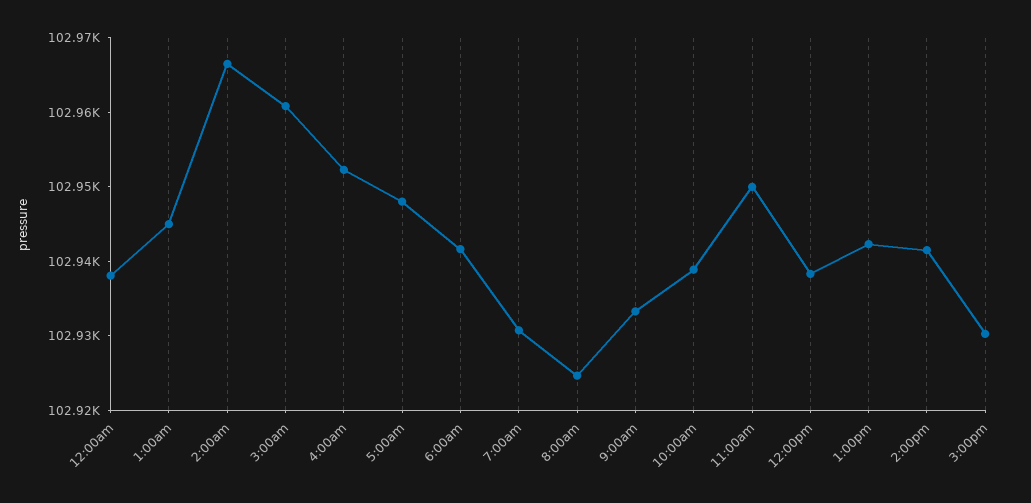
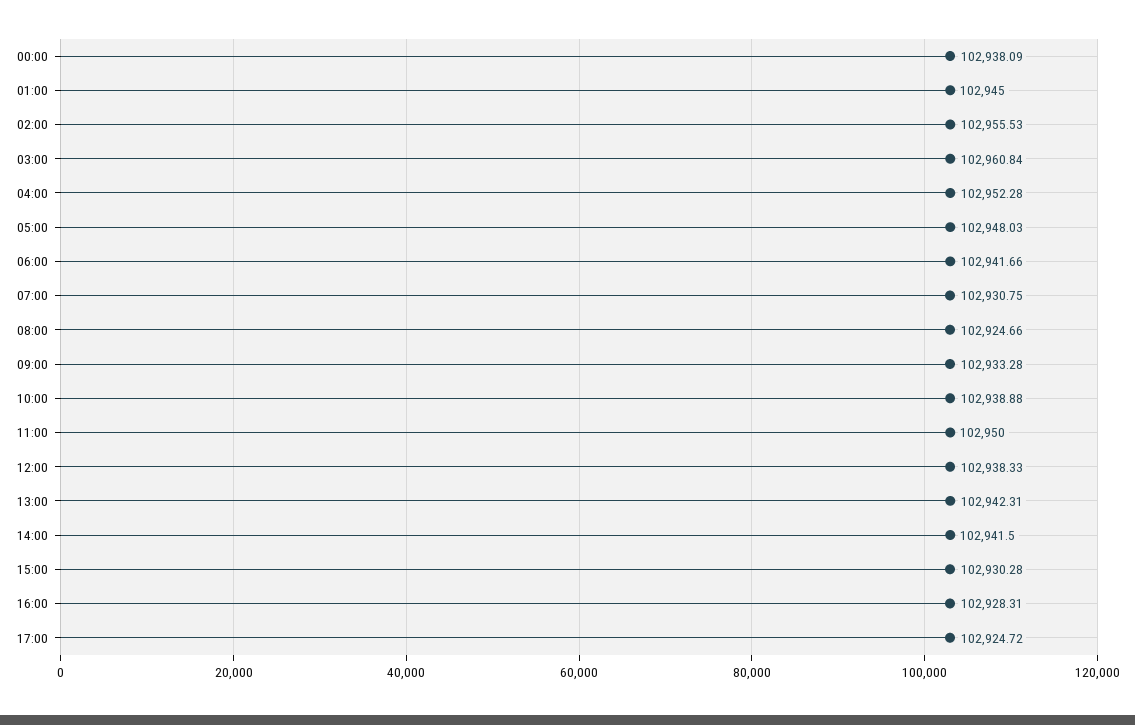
2:00am: 102966 -> 102955.53
16:00: none -> 102928.31
17:00: none -> 102924.72

